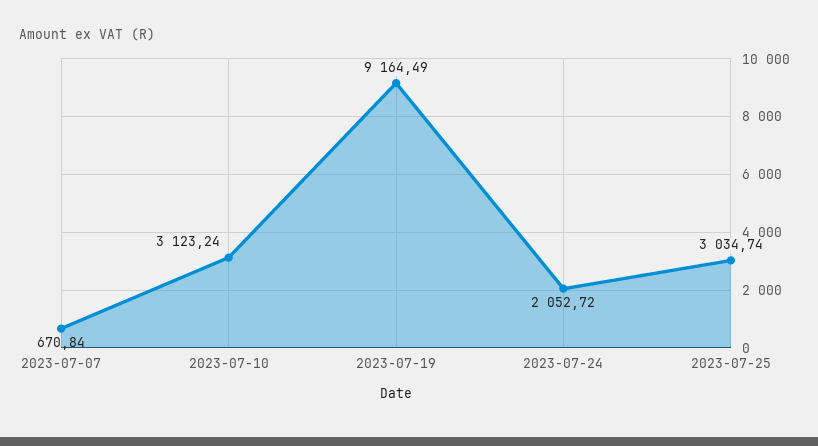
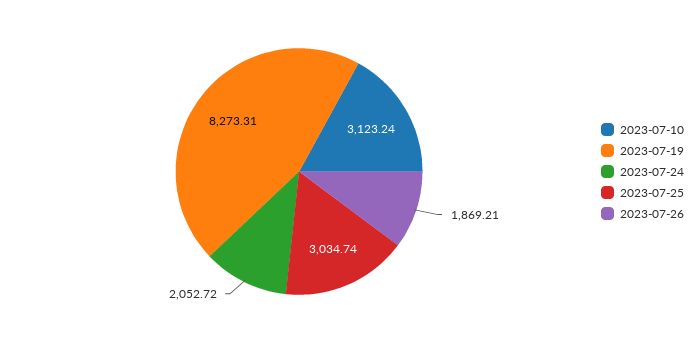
2023-07-07: 670.84 -> none
2023-07-19: 9164.49 -> 8273.31
2023-07-26: none -> 1869.21

